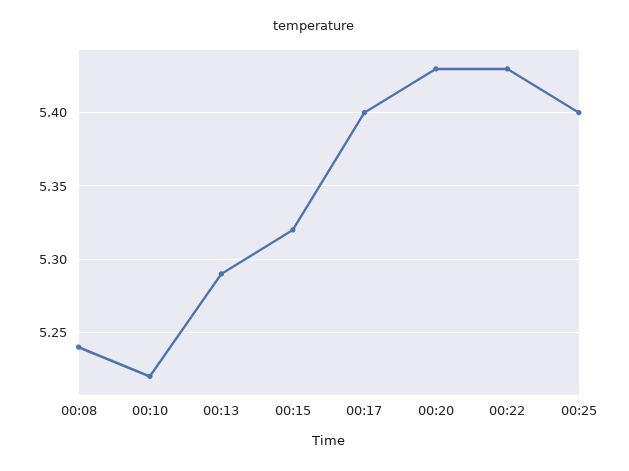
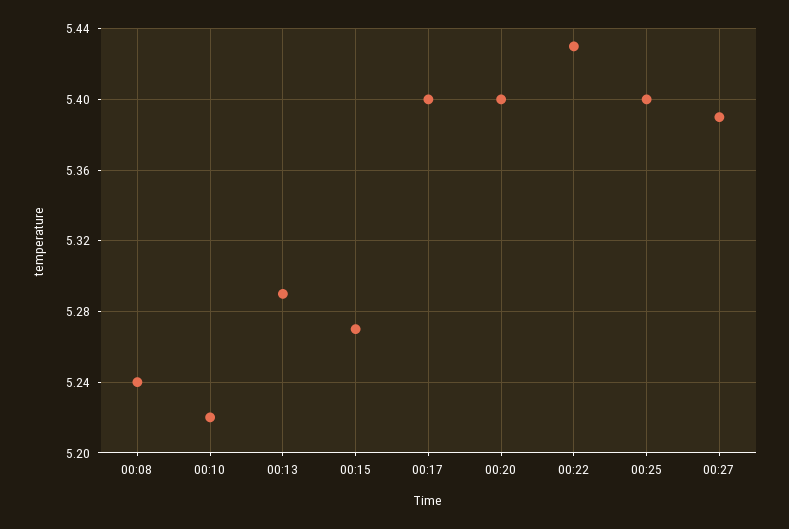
00:15: 5.32 -> 5.27
00:20: 5.43 -> 5.4
00:27: none -> 5.39

